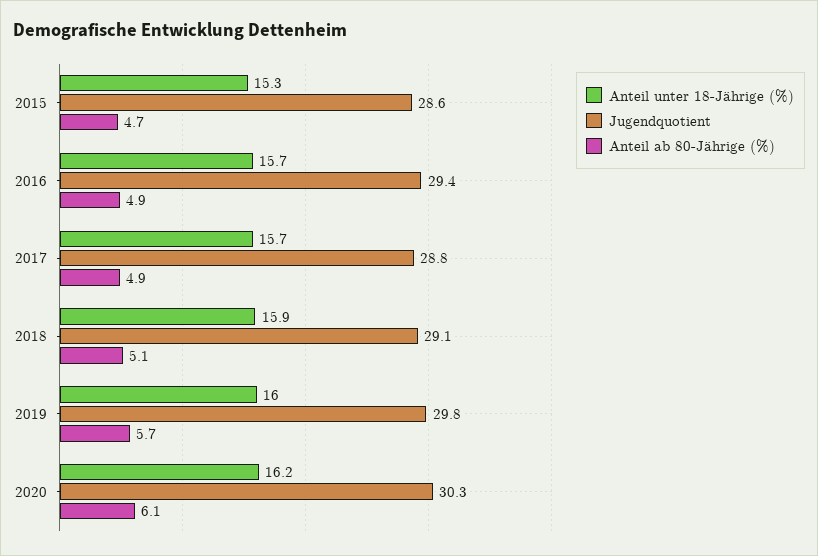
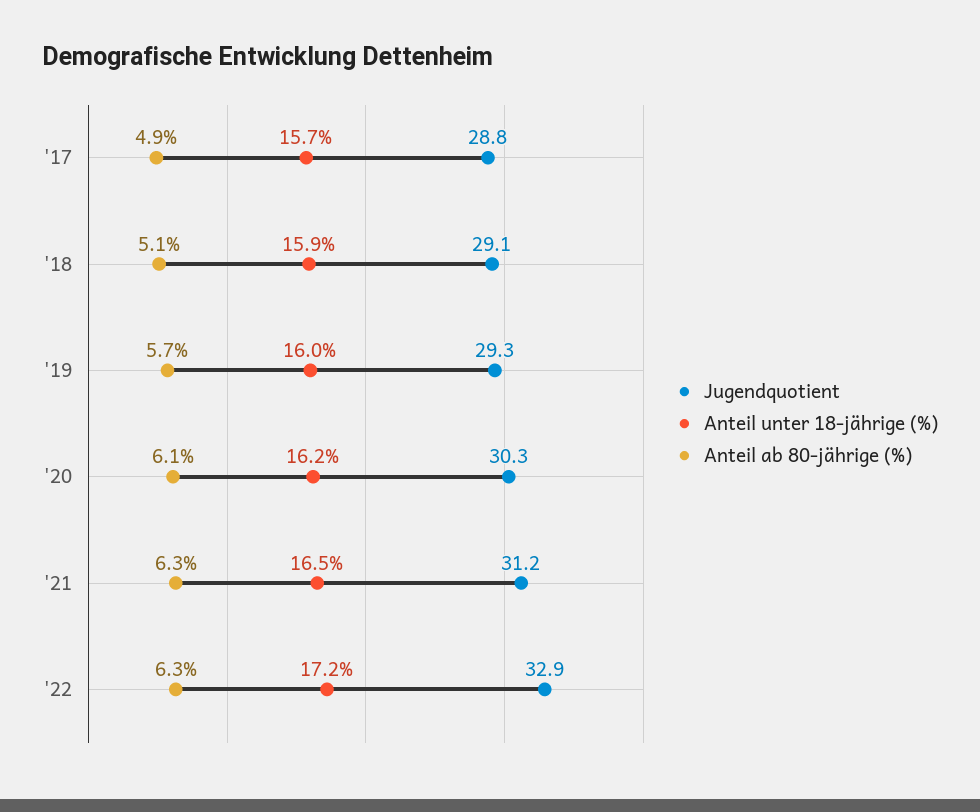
Anteil unter 18-Jährige (%), 2015: 15.3 -> none
Jugendquotient, 2015: 28.6 -> none
Anteil ab 80-Jährige (%), 2015: 4.7 -> none
Anteil unter 18-Jährige (%), 2016: 15.7 -> none
Jugendquotient, 2016: 29.4 -> none
Anteil ab 80-Jährige (%), 2016: 4.9 -> none
Jugendquotient, 2019: 29.8 -> 29.3
Jugendquotient, '21: none -> 31.2
Anteil unter 18-Jährige (%), '21: none -> 16.5
Anteil ab 80-Jährige (%), '21: none -> 6.3
Jugendquotient, '22: none -> 32.9
Anteil unter 18-Jährige (%), '22: none -> 17.2
Anteil ab 80-Jährige (%), '22: none -> 6.3

